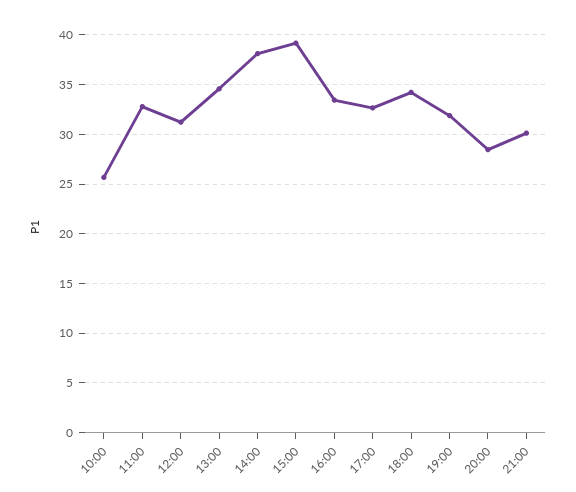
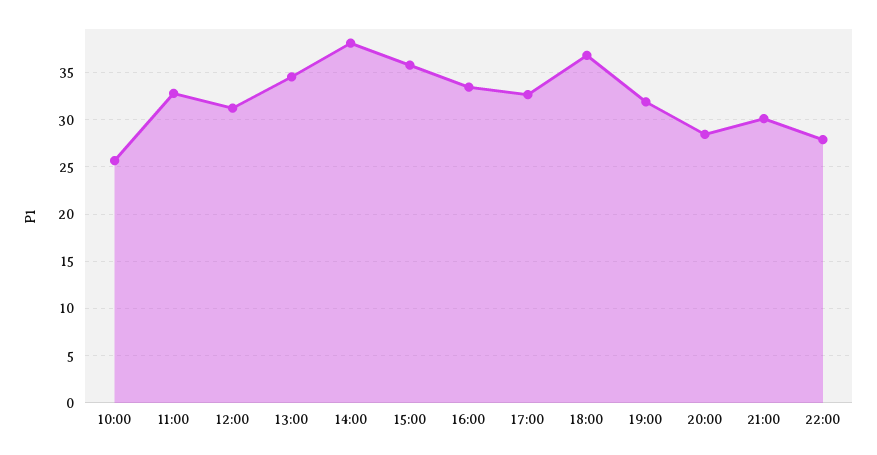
15:00: 39 -> 36
18:00: 34 -> 37
22:00: none -> 28

